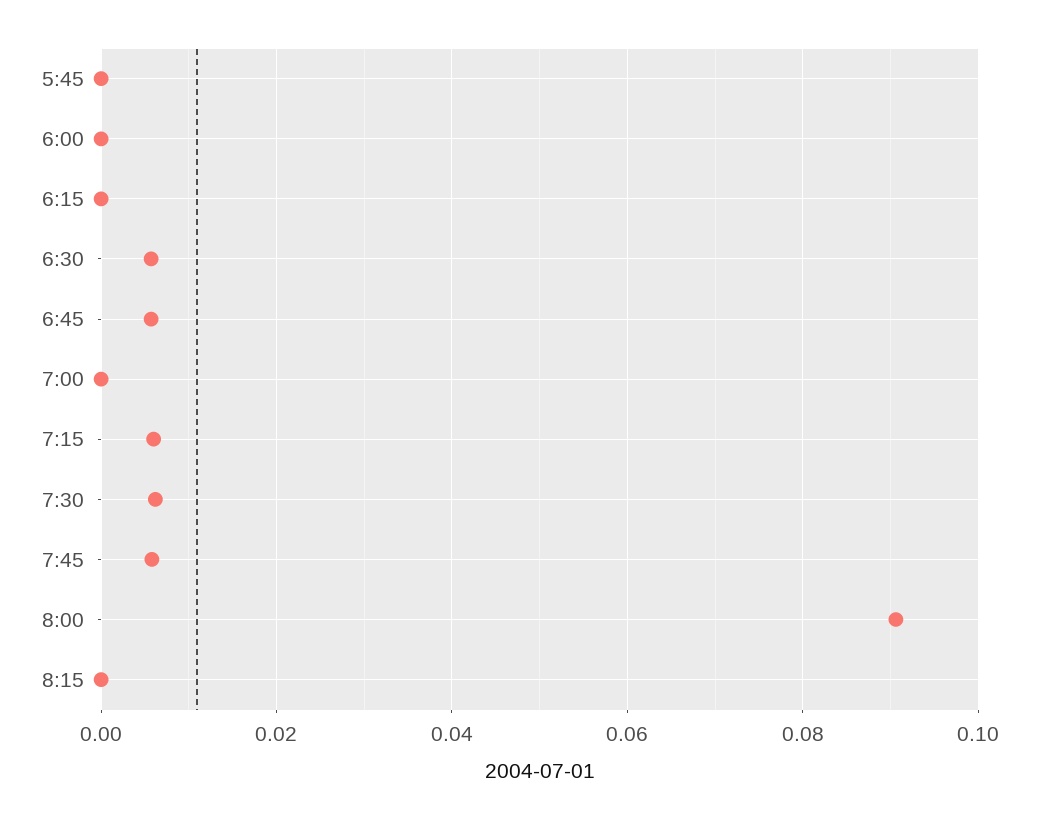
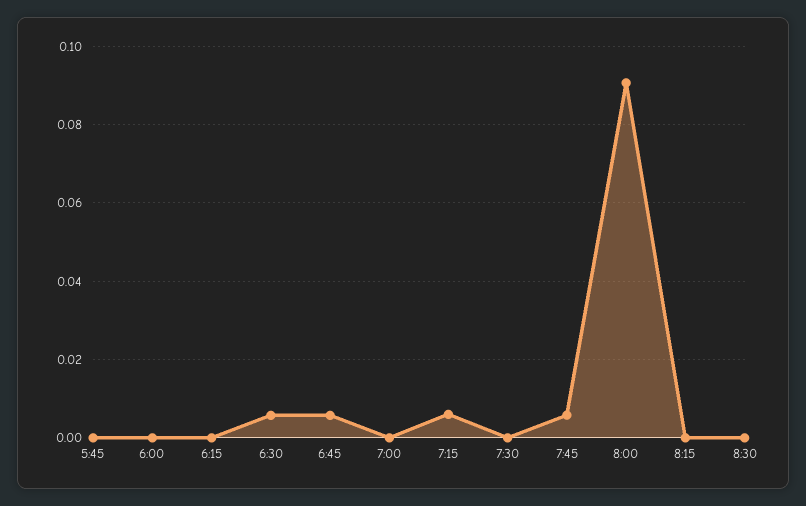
7:30: 0.006 -> 0
8:30: none -> 0

